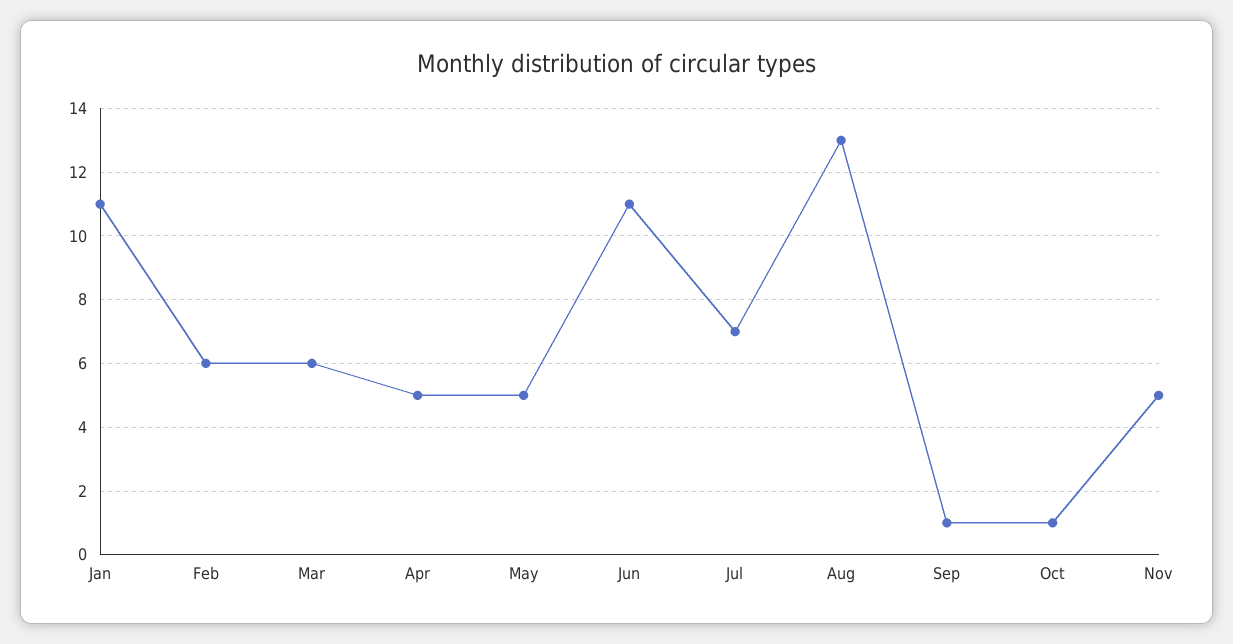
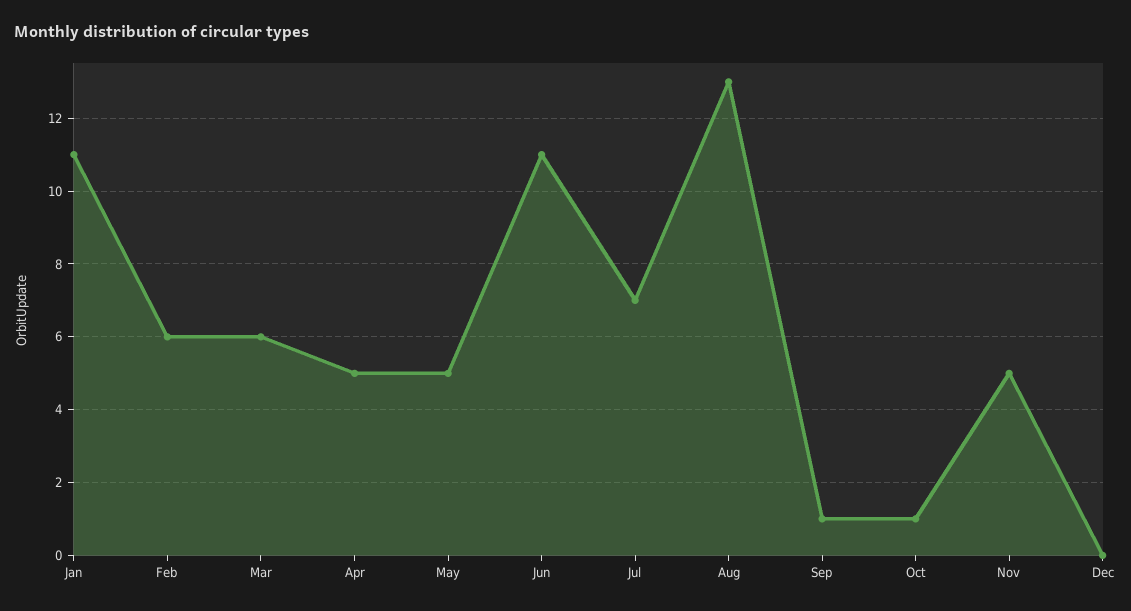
Dec: none -> 0

